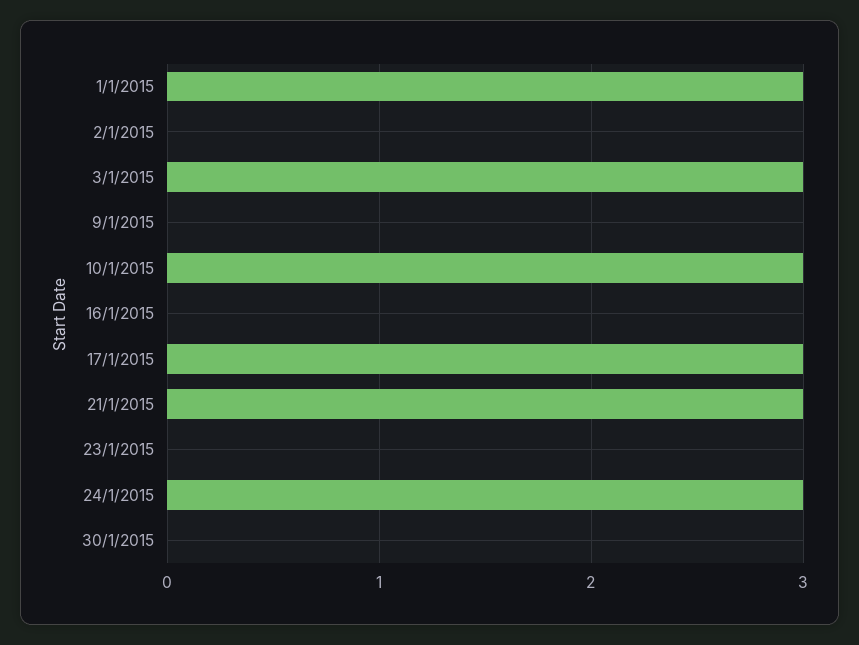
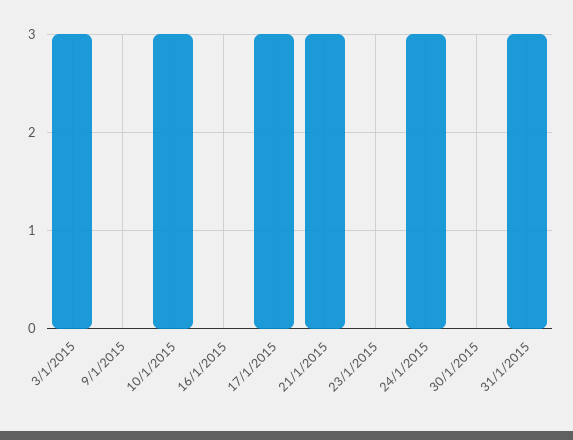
1/1/2015: 3 -> none
2/1/2015: 0 -> none
31/1/2015: none -> 3

